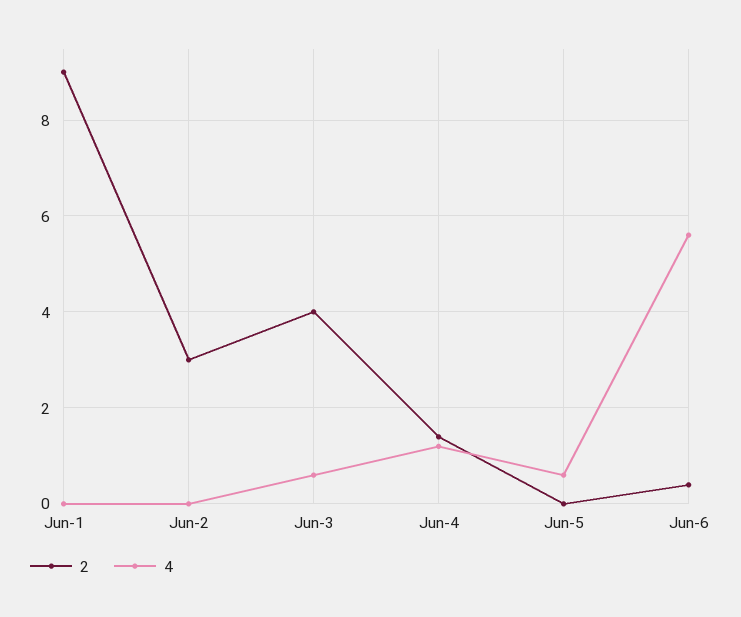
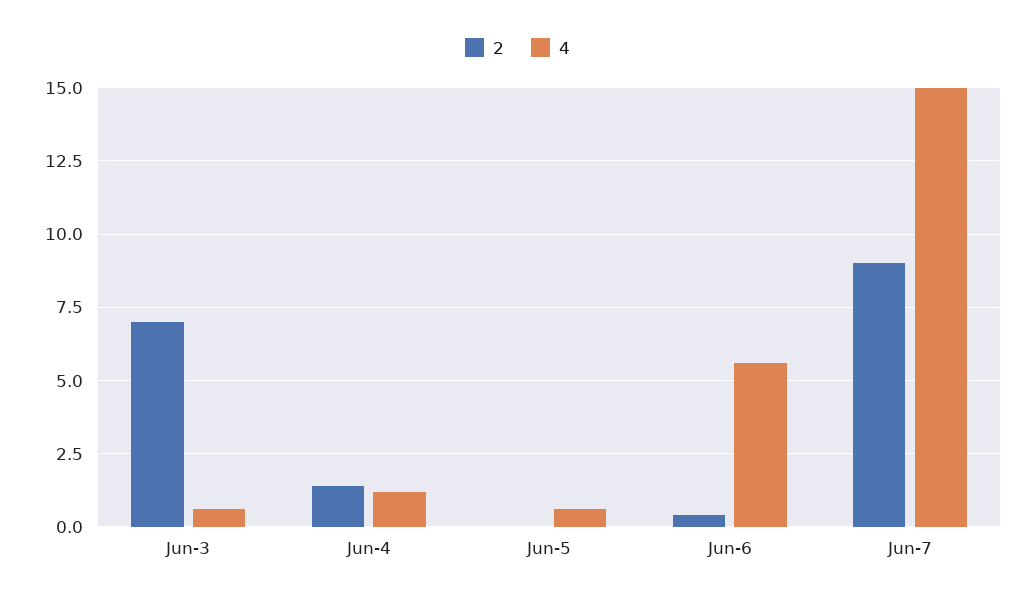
2, Jun-1: 9 -> none
4, Jun-1: 0 -> none
2, Jun-2: 3 -> none
4, Jun-2: 0 -> none
2, Jun-3: 4 -> 7
2, Jun-7: none -> 9
4, Jun-7: none -> 15

